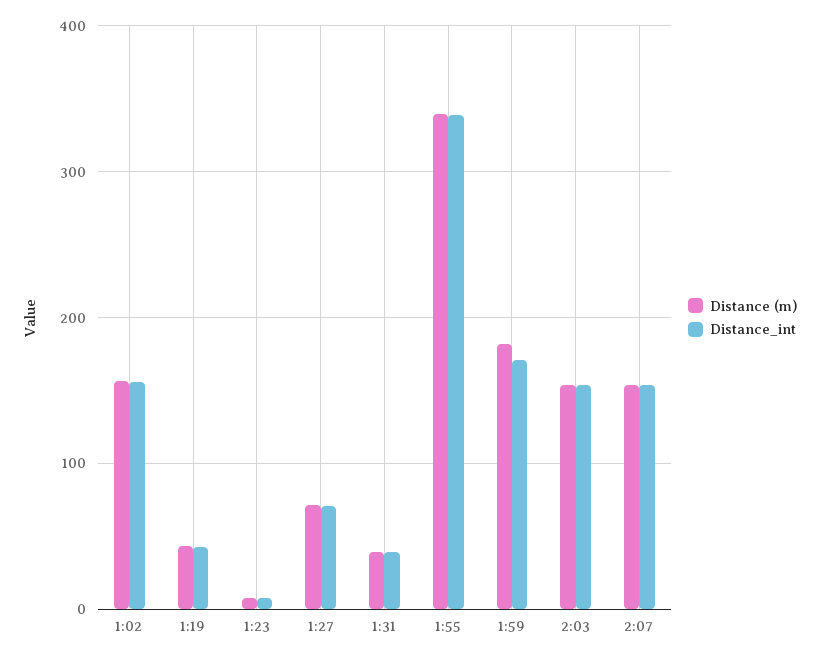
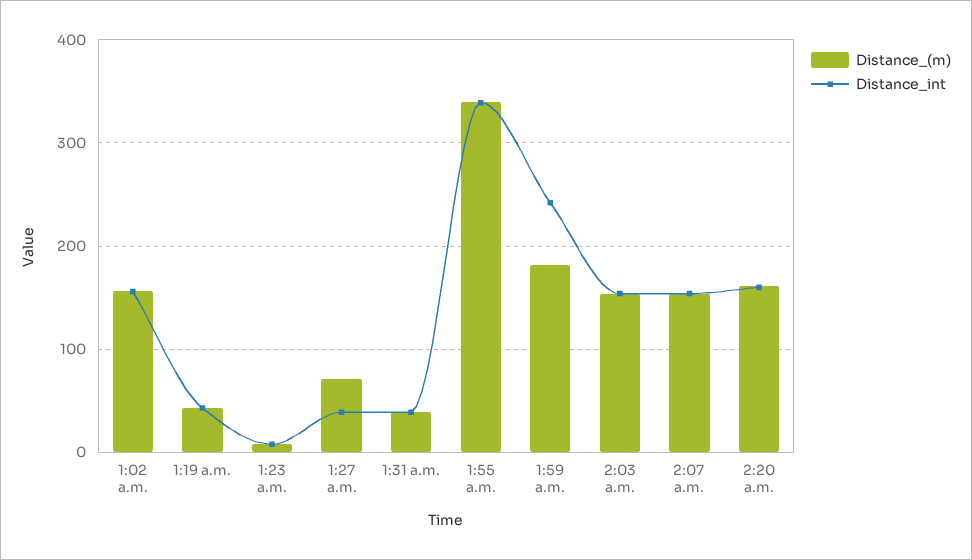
Distance_int, 1:27: 70 -> 40
Distance_int, 1:59: 170 -> 240
Distance (m), 2:20 a.m.: none -> 160
Distance_int, 2:20 a.m.: none -> 160

